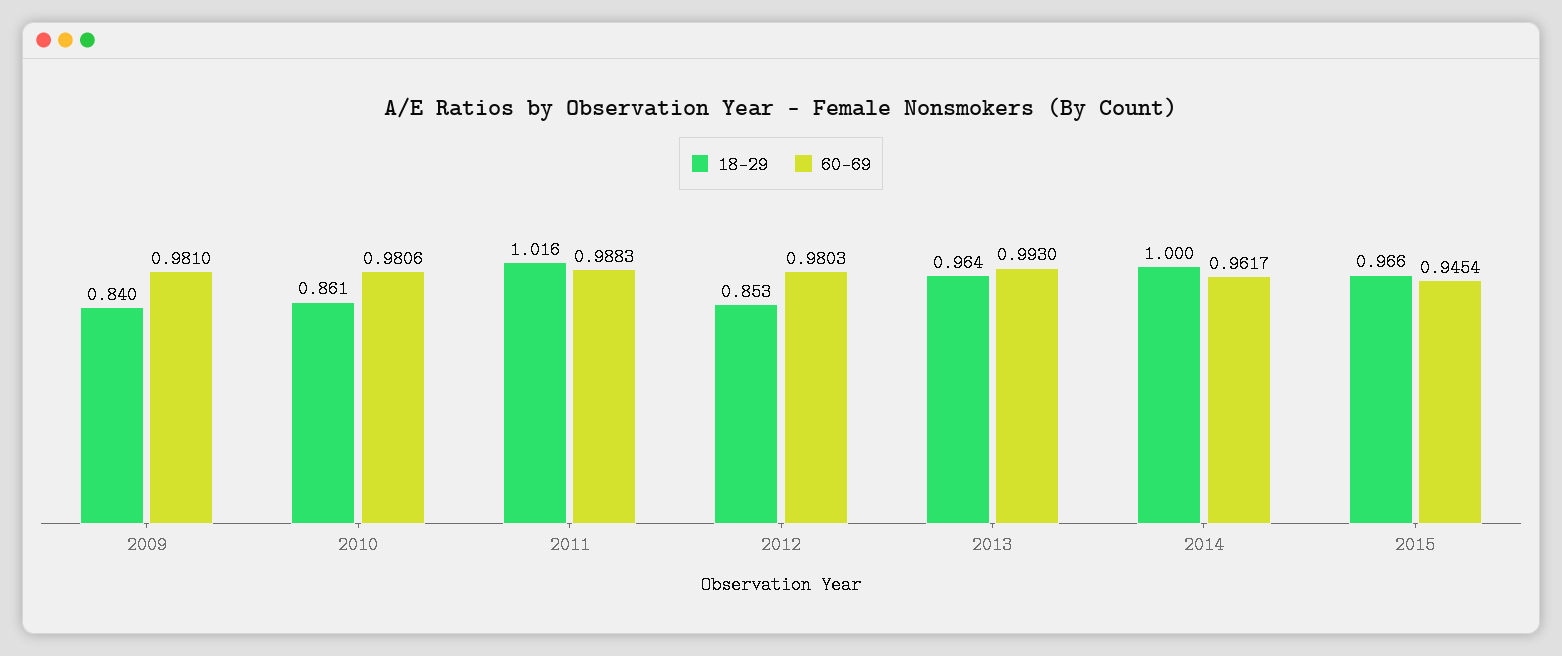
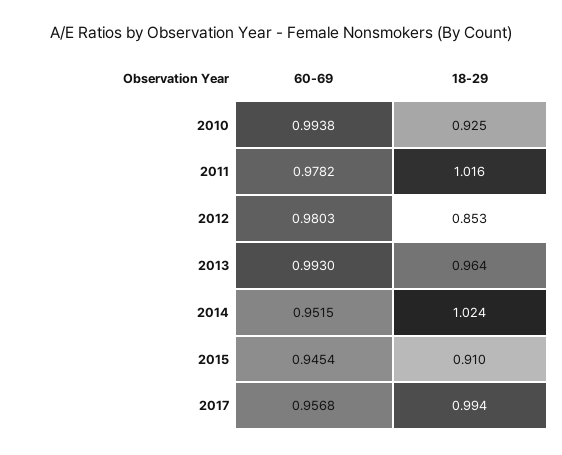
18-29, 2009: 0.84 -> none
60-69, 2009: 0.981 -> none
18-29, 2010: 0.861 -> 0.925
60-69, 2010: 0.9806 -> 0.9938
60-69, 2011: 0.9883 -> 0.9782
18-29, 2014: 1 -> 1.024
60-69, 2014: 0.9617 -> 0.9515
18-29, 2015: 0.966 -> 0.91
60-69, 2017: none -> 0.9568
18-29, 2017: none -> 0.994

